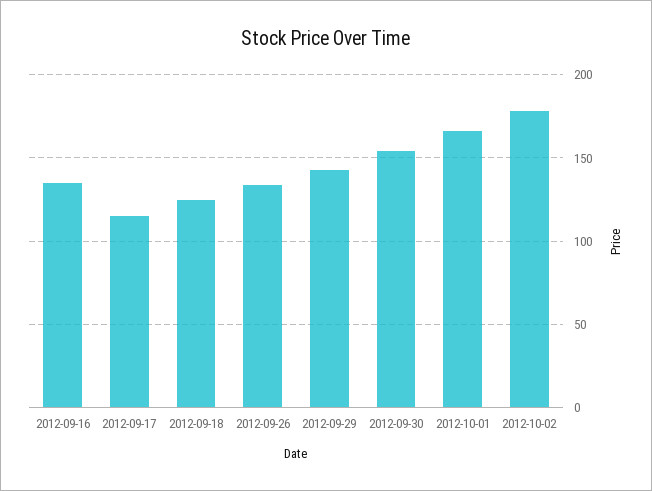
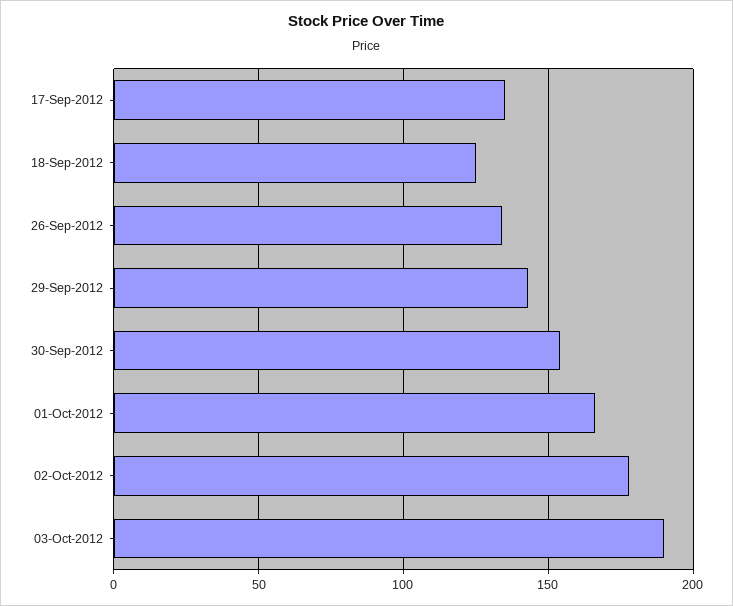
2012-09-16: 135 -> none
2012-09-17: 115 -> 135
03-Oct-2012: none -> 190

